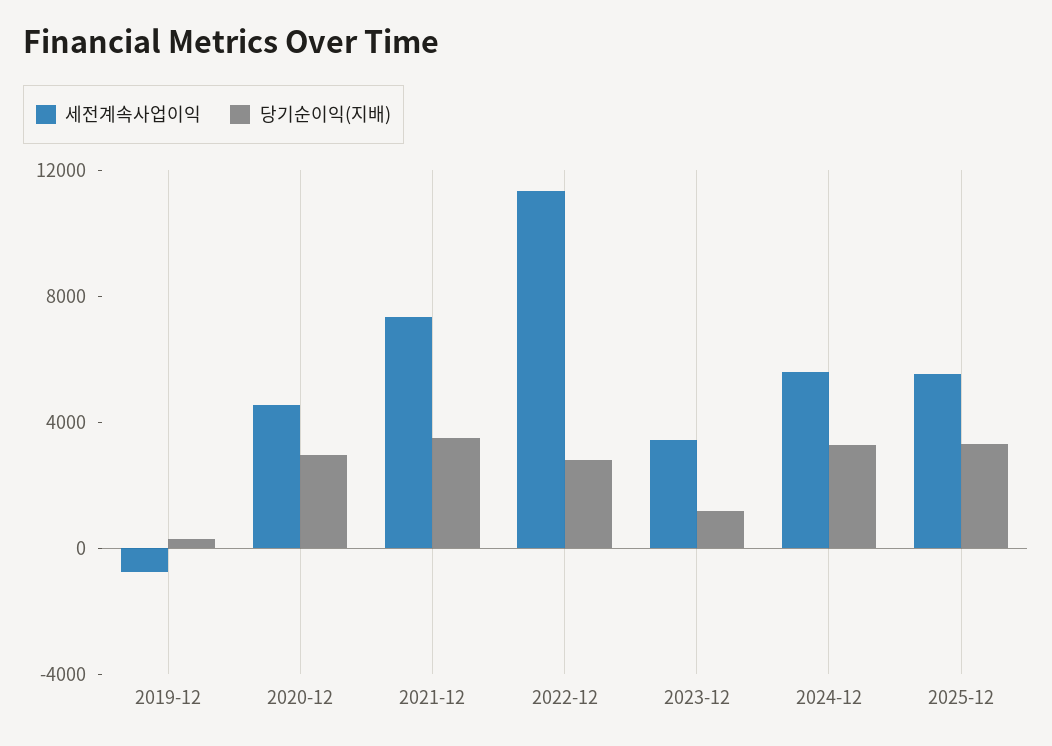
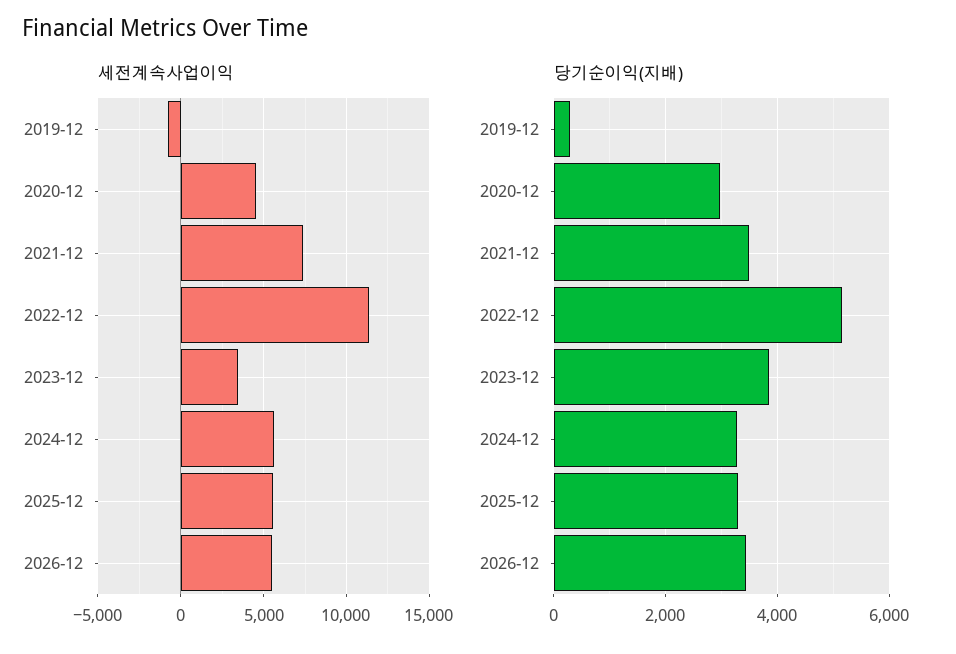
당기순이익(지배), 2022-12: 3000 -> 5200
당기순이익(지배), 2023-12: 1000 -> 3800
세전계속사업이익, 2026-12: none -> 5500
당기순이익(지배), 2026-12: none -> 3400

